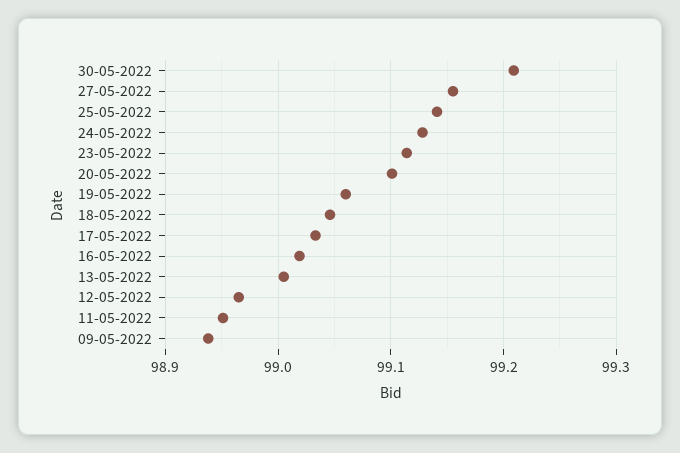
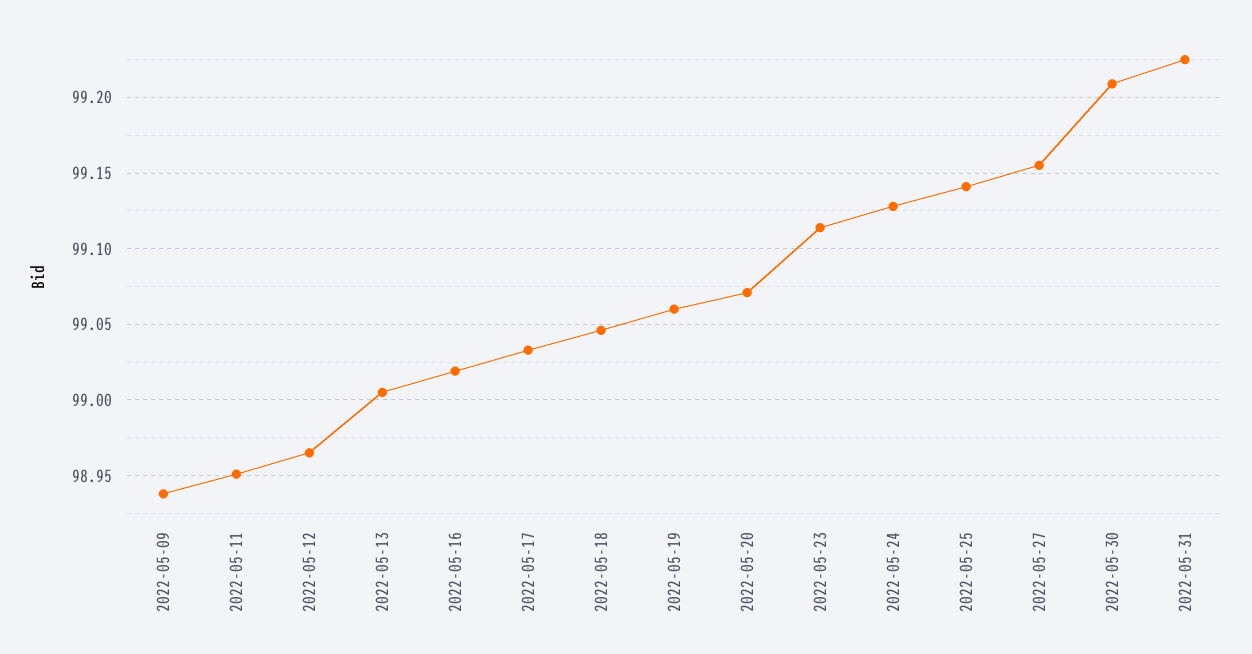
20-05-2022: 99.1 -> 99.07
2022-05-31: none -> 99.225

